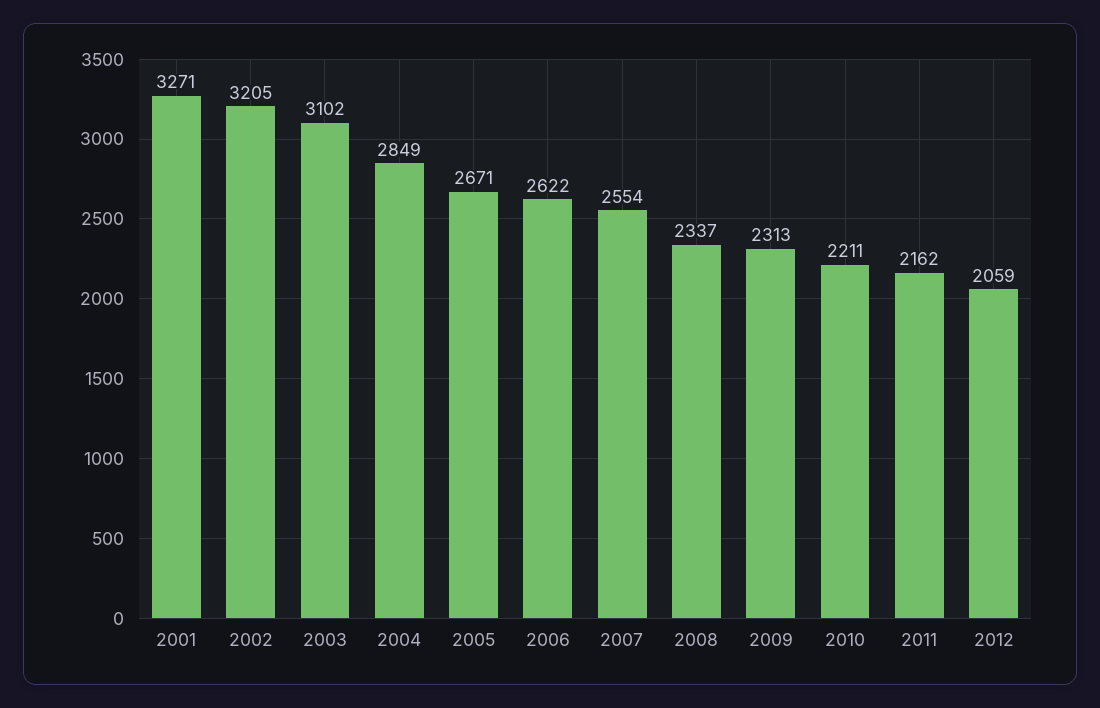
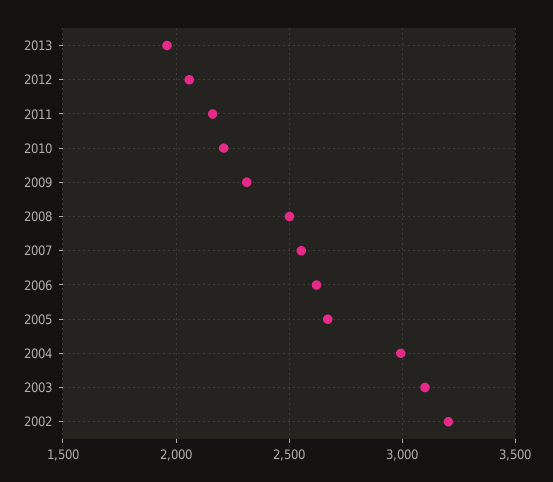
2001: 3271 -> none
2004: 2849 -> 3000
2008: 2337 -> 2500
2013: none -> 1950

